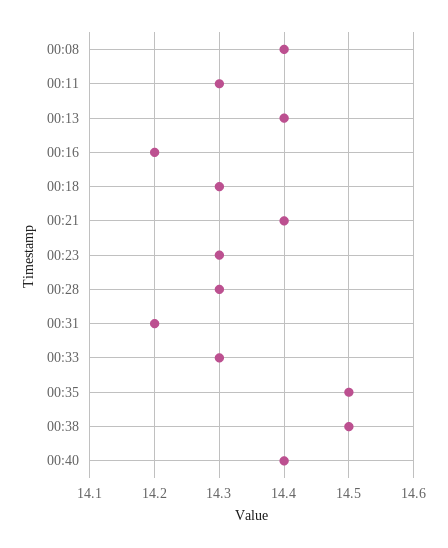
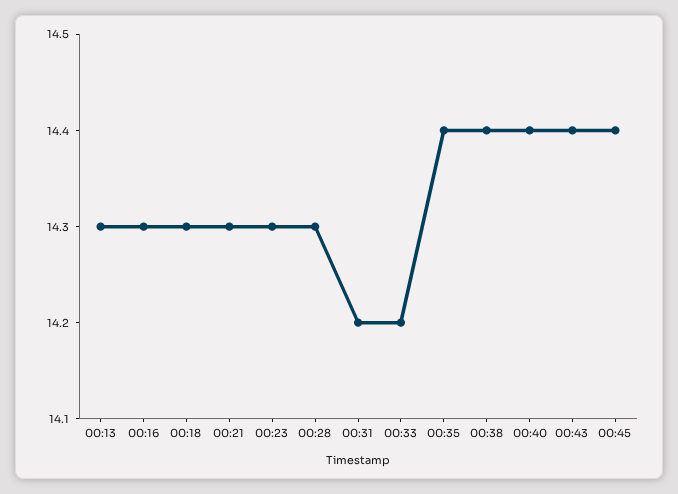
00:08: 14.4 -> none
00:11: 14.3 -> none
00:13: 14.4 -> 14.3
00:16: 14.2 -> 14.3
00:21: 14.4 -> 14.3
00:33: 14.3 -> 14.2
00:35: 14.5 -> 14.4
00:38: 14.5 -> 14.4
00:43: none -> 14.4
00:45: none -> 14.4

